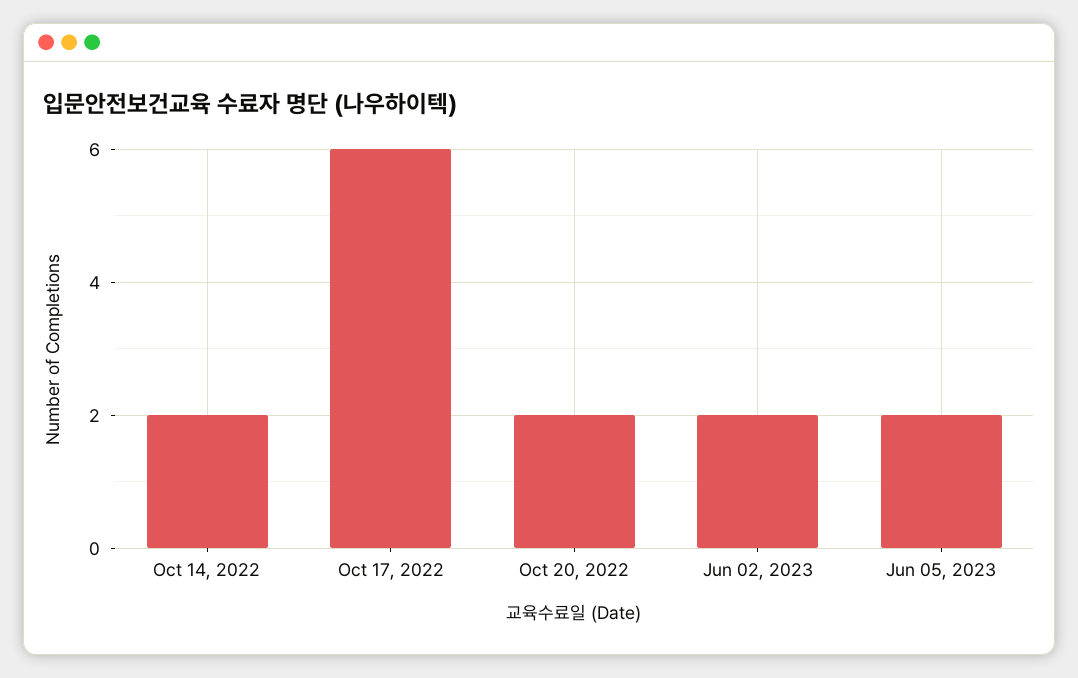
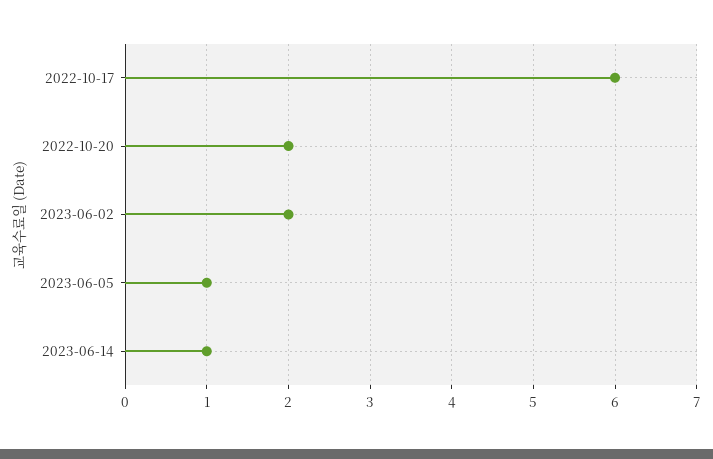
Oct 14, 2022: 2 -> none
Jun 05, 2023: 2 -> 1
2023-06-14: none -> 1

